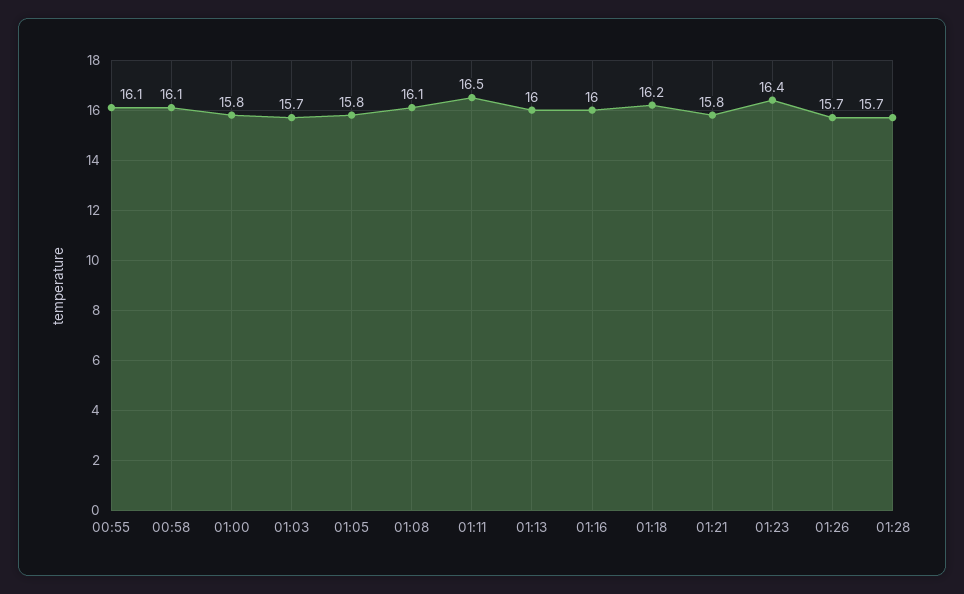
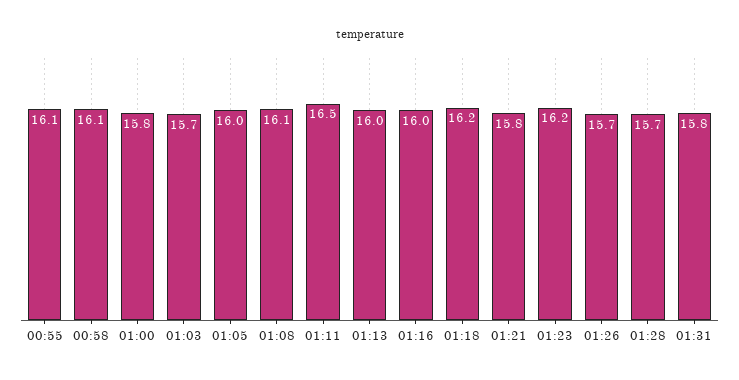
01:05: 15.8 -> 16
01:23: 16.4 -> 16.2
01:31: none -> 15.8

